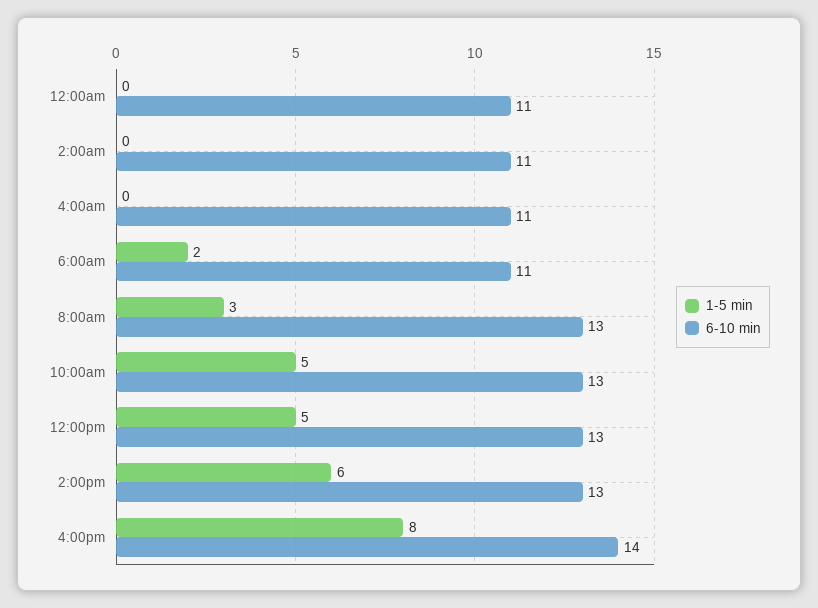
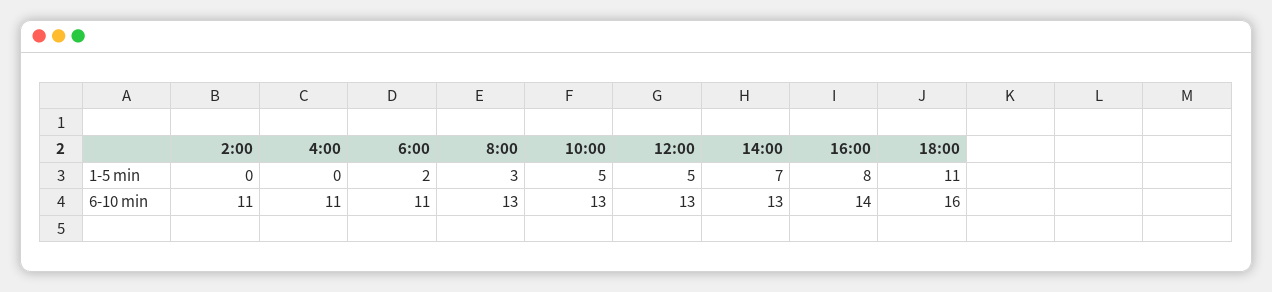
1-5 min, 12:00am: 0 -> none
6-10 min, 12:00am: 11 -> none
1-5 min, 2:00pm: 6 -> 7
1-5 min, 18:00: none -> 11
6-10 min, 18:00: none -> 16

